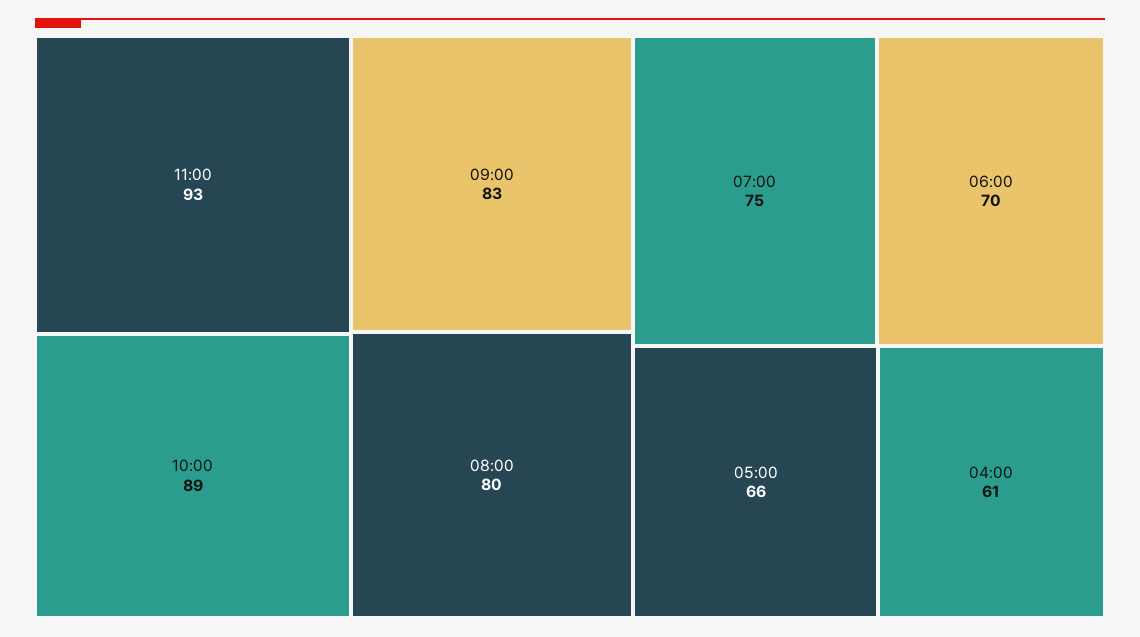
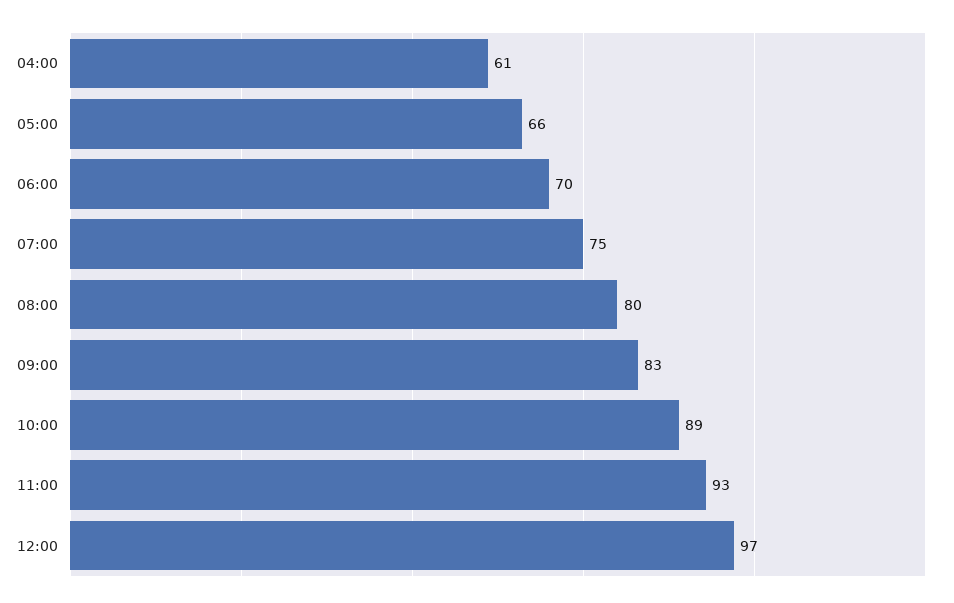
12:00: none -> 97

